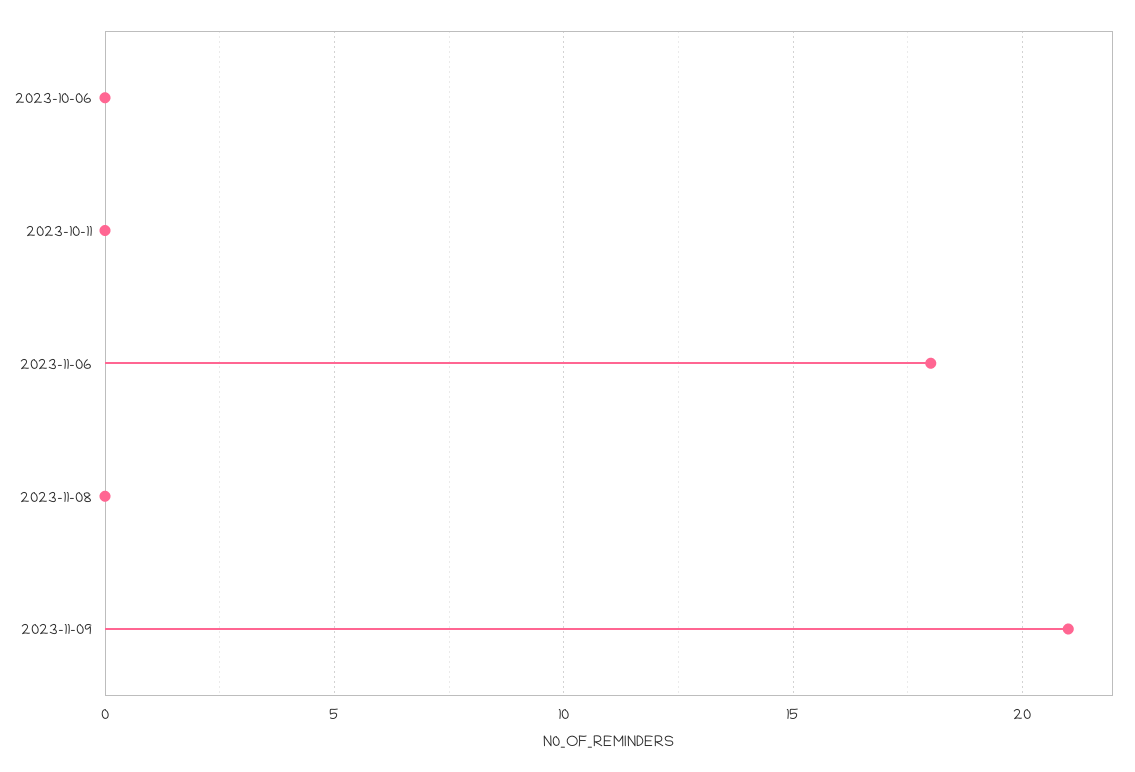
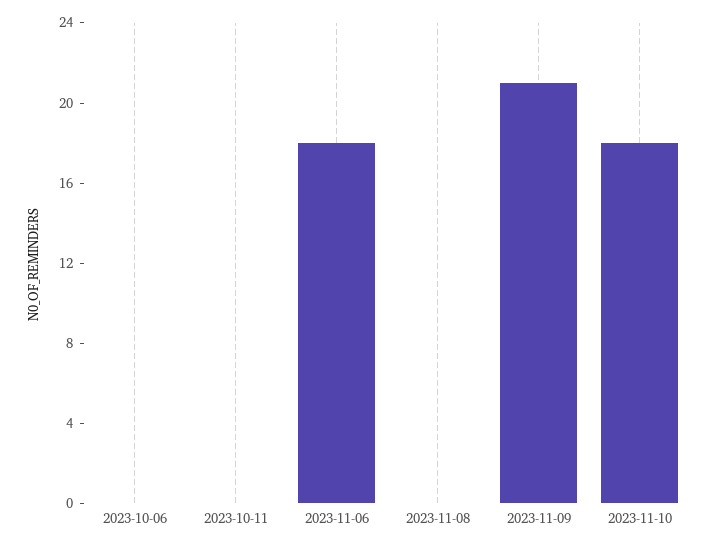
2023-11-10: none -> 18

